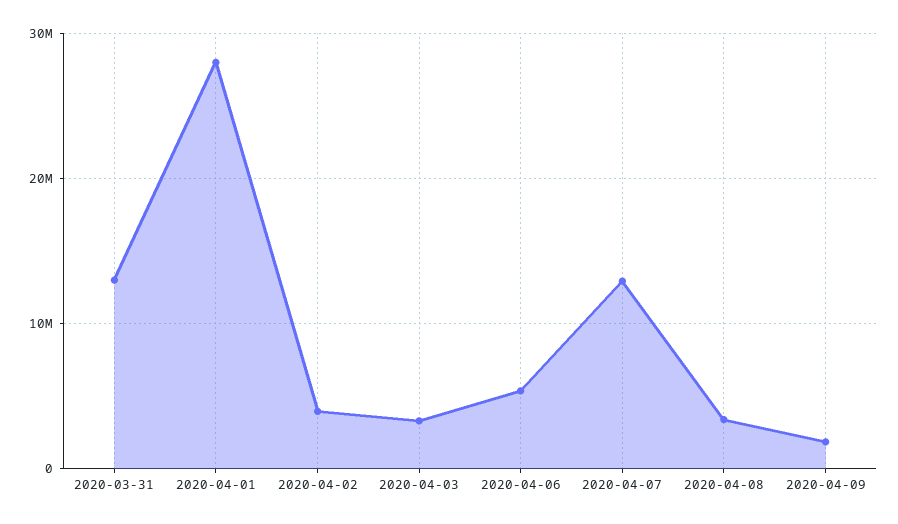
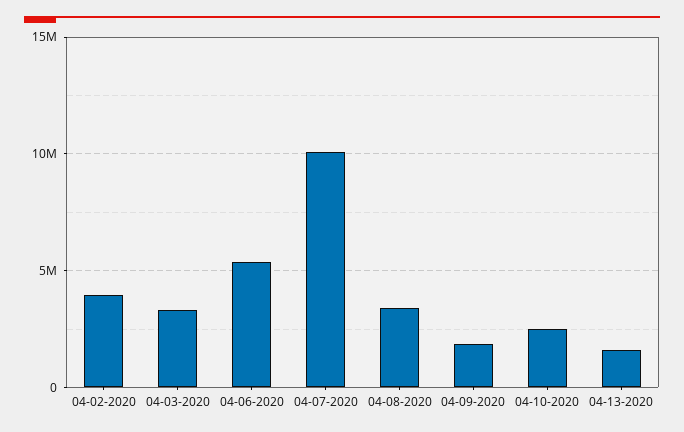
2020-03-31: 13000000 -> none
2020-04-01: 28000000 -> none
2020-04-07: 13000000 -> 10000000
04-10-2020: none -> 2500000
04-13-2020: none -> 1500000

